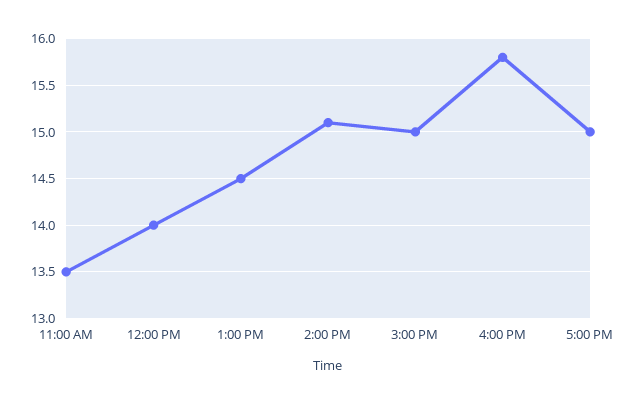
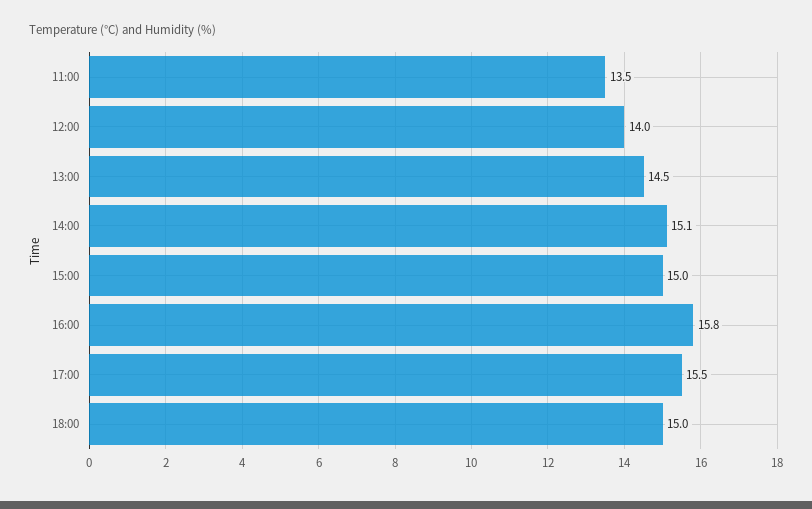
5:00 PM: 15 -> 15.5
18:00: none -> 15

